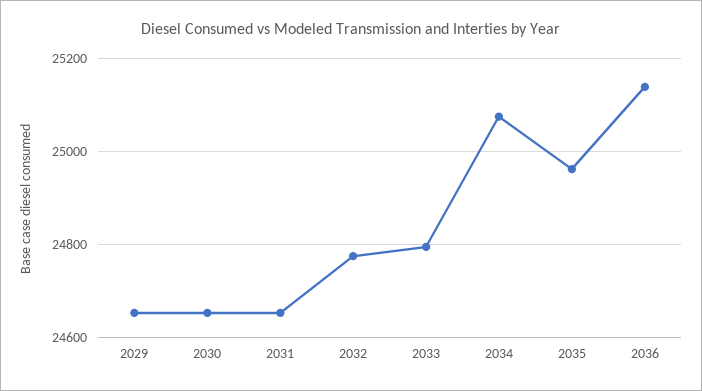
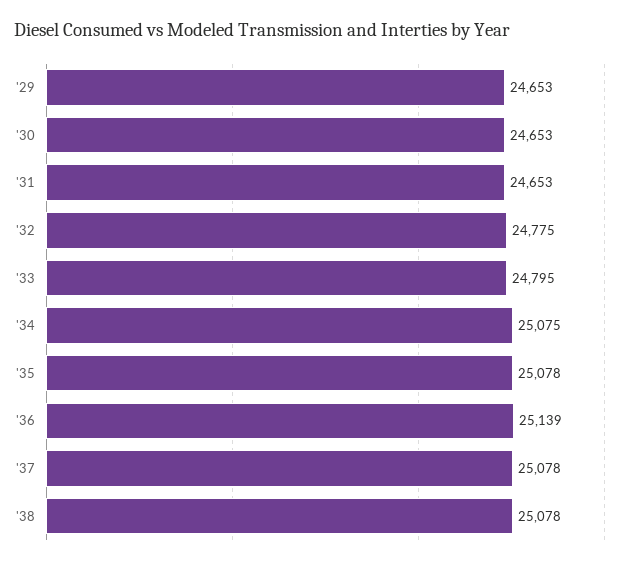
2035: 24960 -> 25078
'37: none -> 25078
'38: none -> 25078

